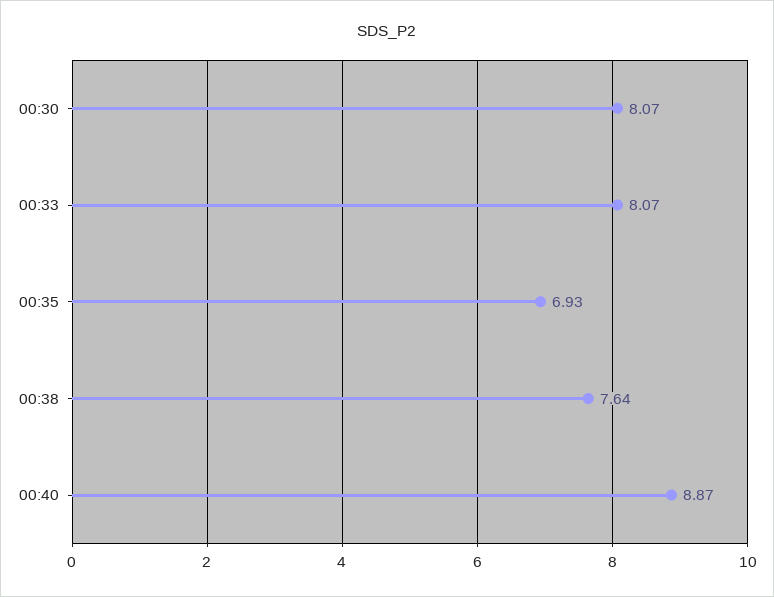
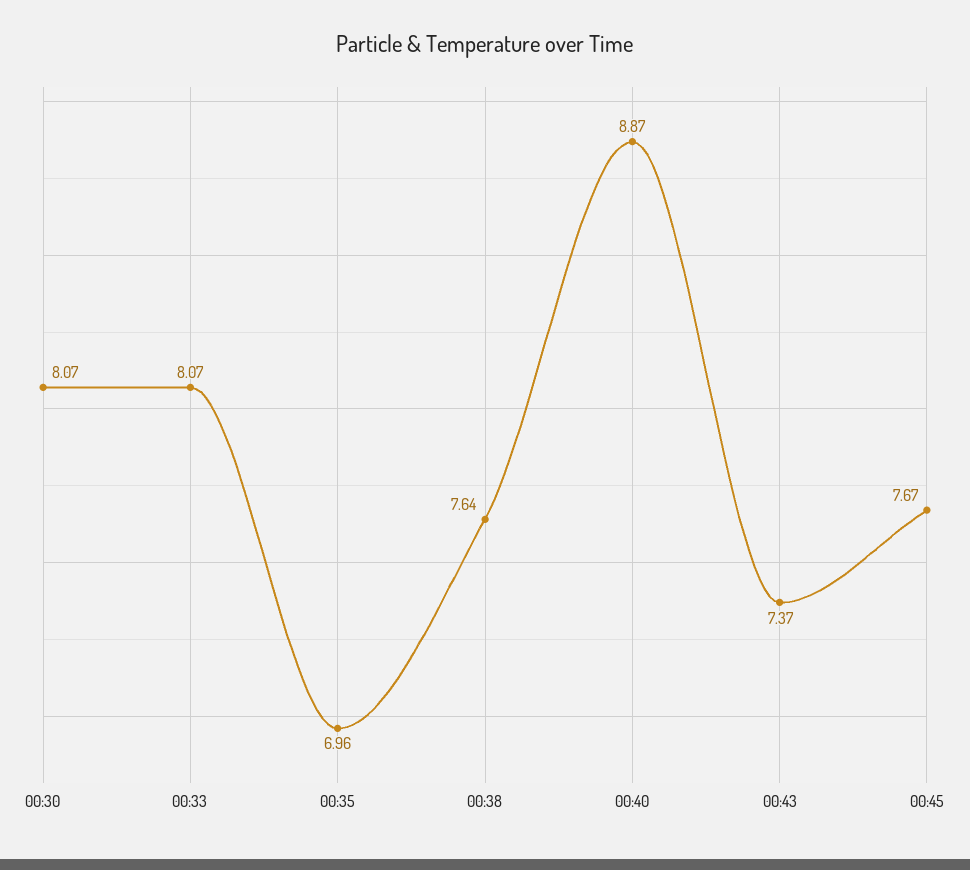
00:35: 6.93 -> 6.96
00:43: none -> 7.37
00:45: none -> 7.67

